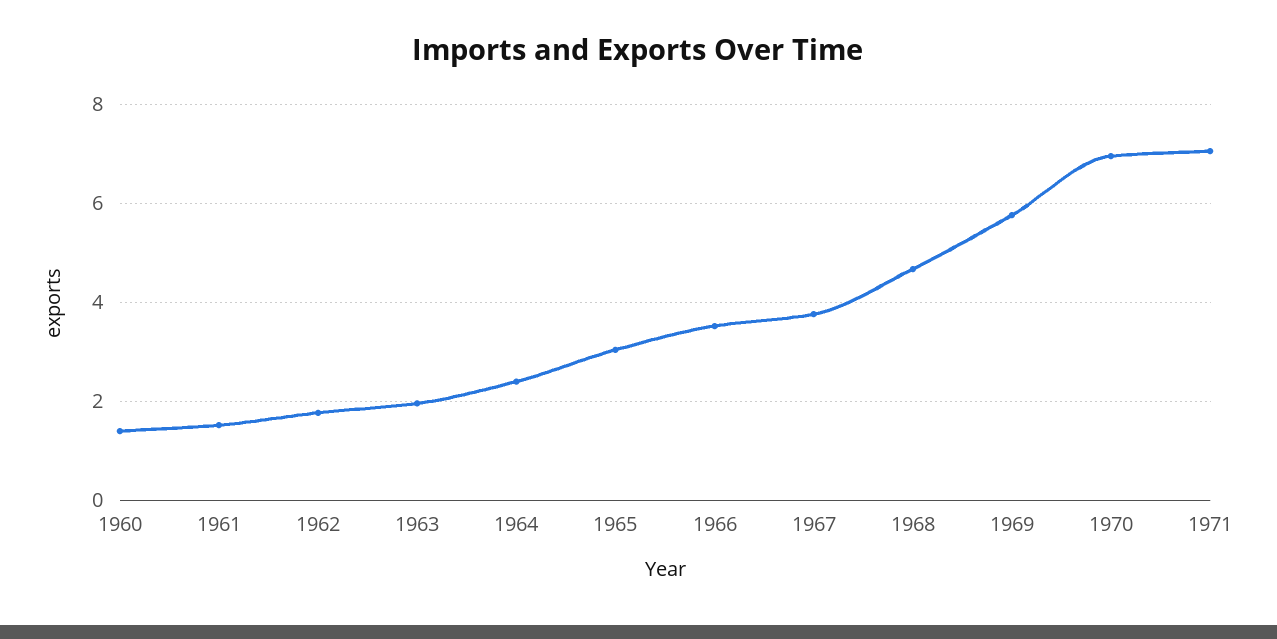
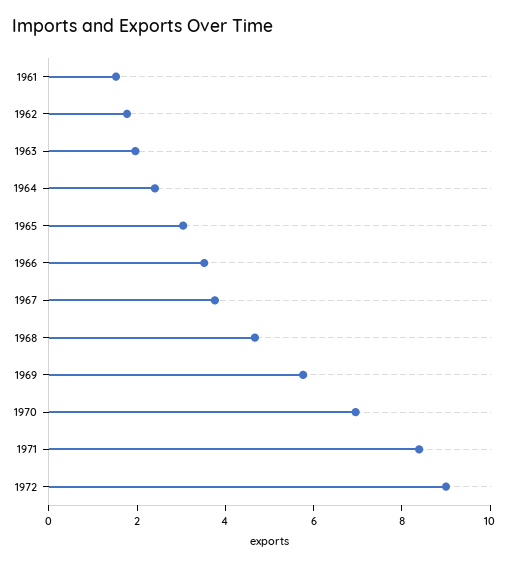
1960: 1.4 -> none
1971: 7 -> 8.5
1972: none -> 9

